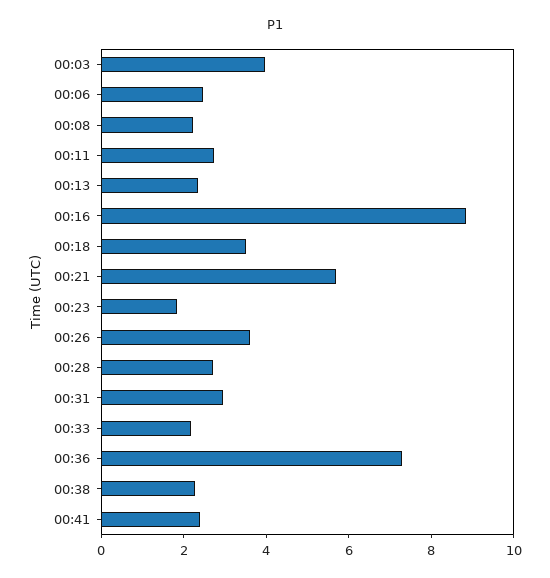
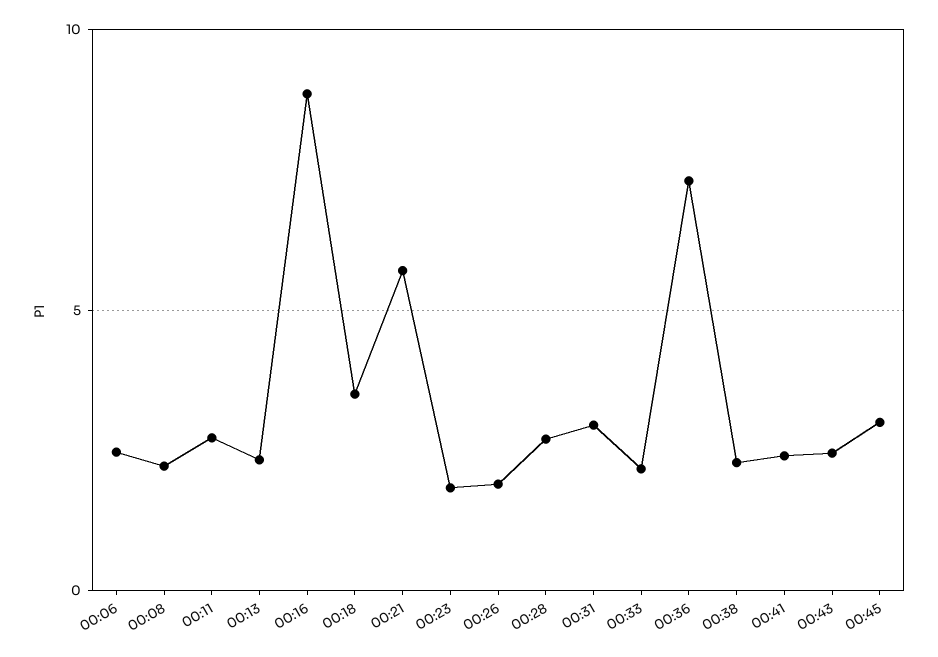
00:03: 4 -> none
00:26: 3.5 -> 2
00:43: none -> 2.5
00:45: none -> 3

